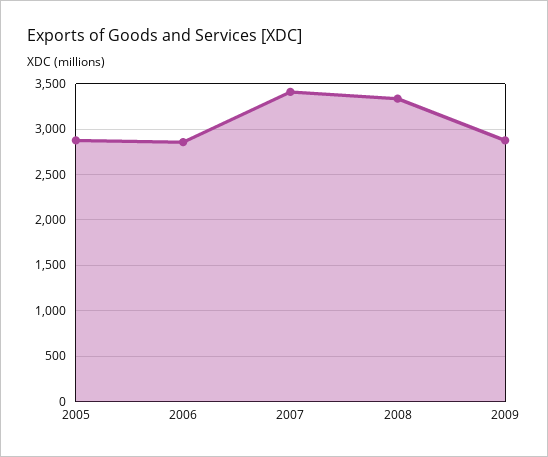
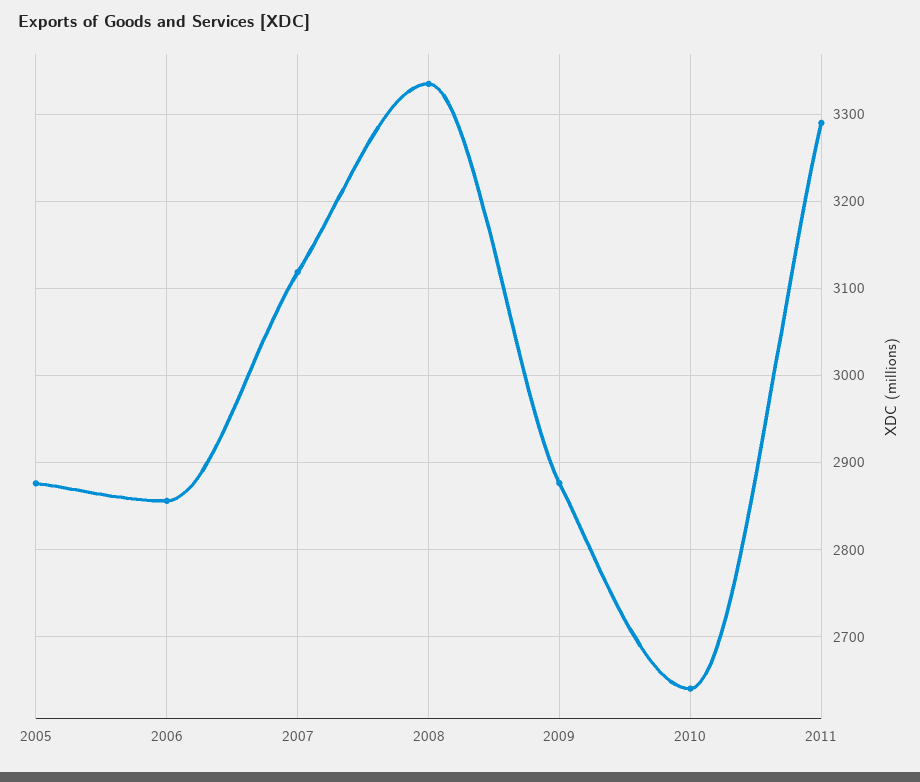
2007: 3400 -> 3120
2010: none -> 2640
2011: none -> 3290

